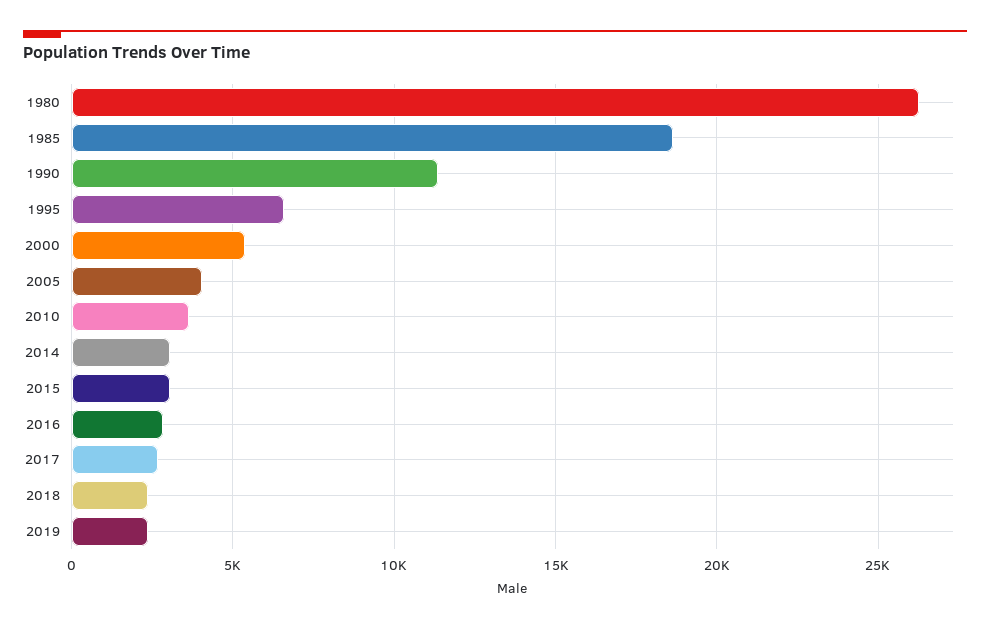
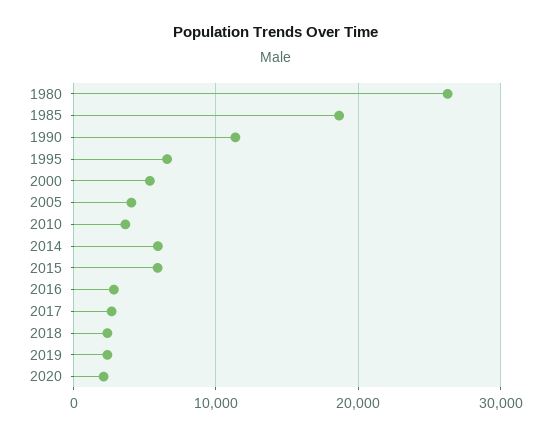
2014: 3000 -> 6000
2015: 3000 -> 6000
2020: none -> 2000

